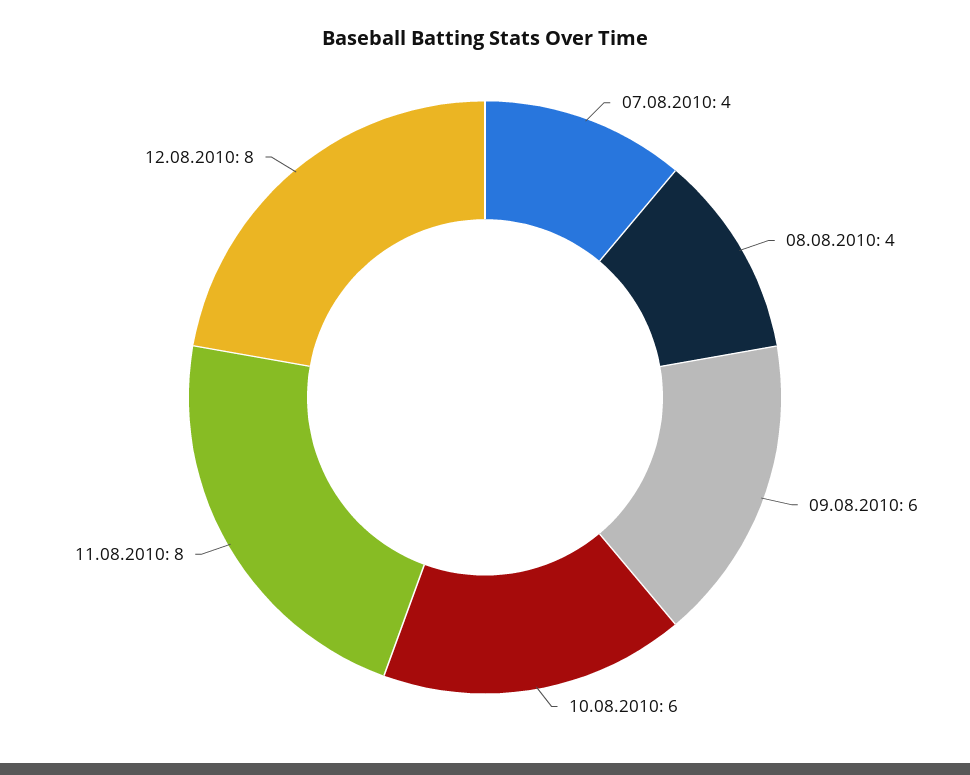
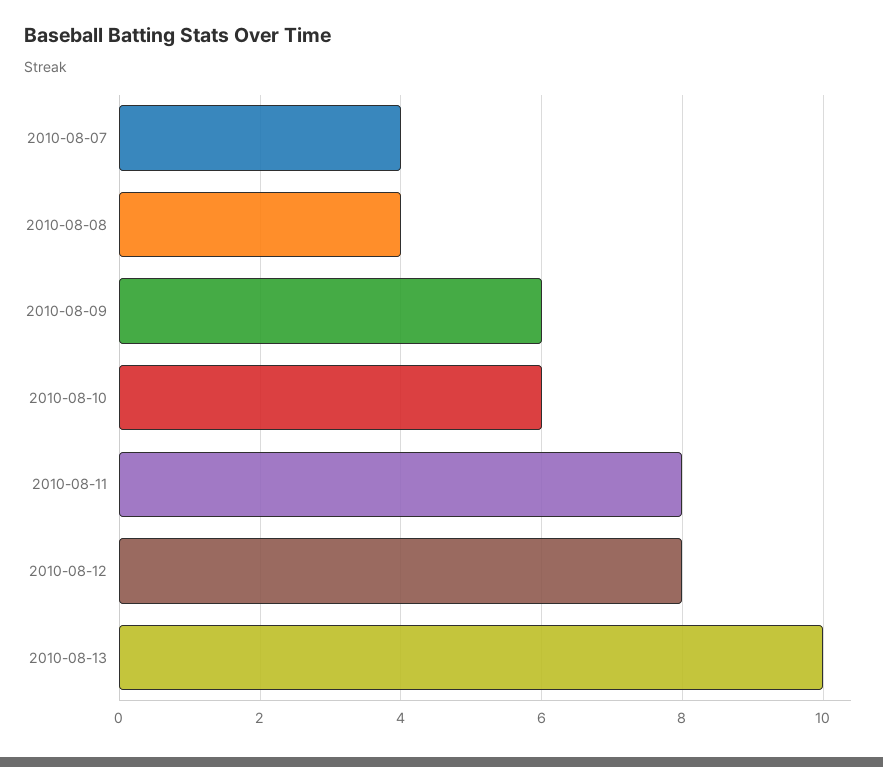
2010-08-13: none -> 10

